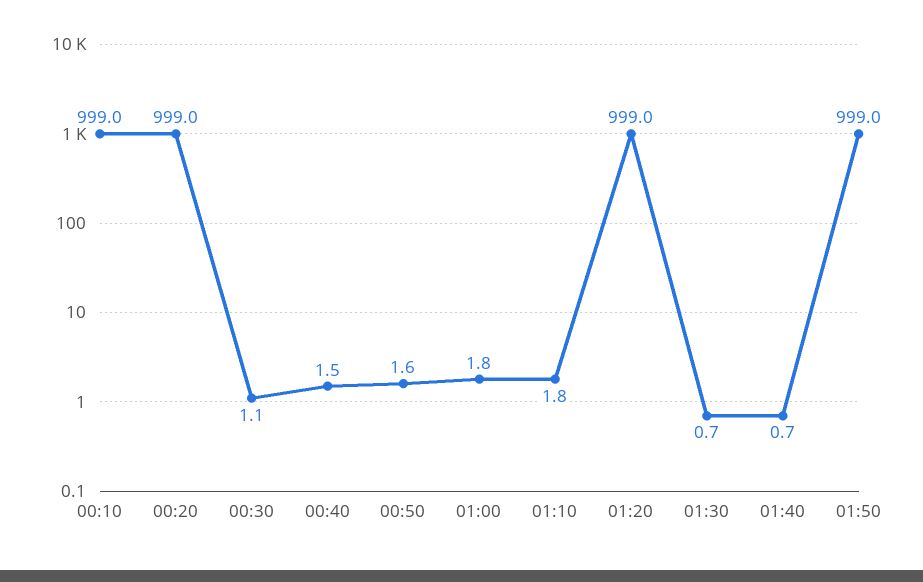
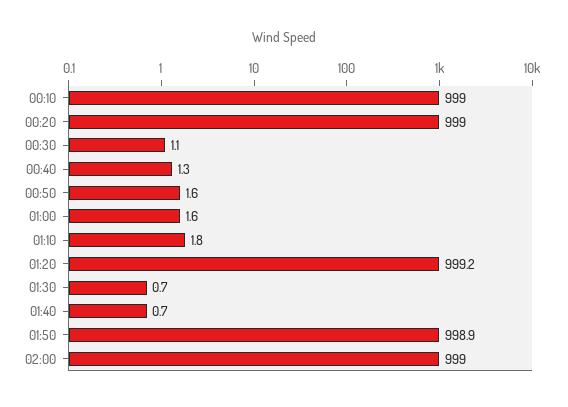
00:40: 1.5 -> 1.3
01:00: 1.8 -> 1.6
01:20: 999 -> 999.2
01:50: 999 -> 998.9
02:00: none -> 999

